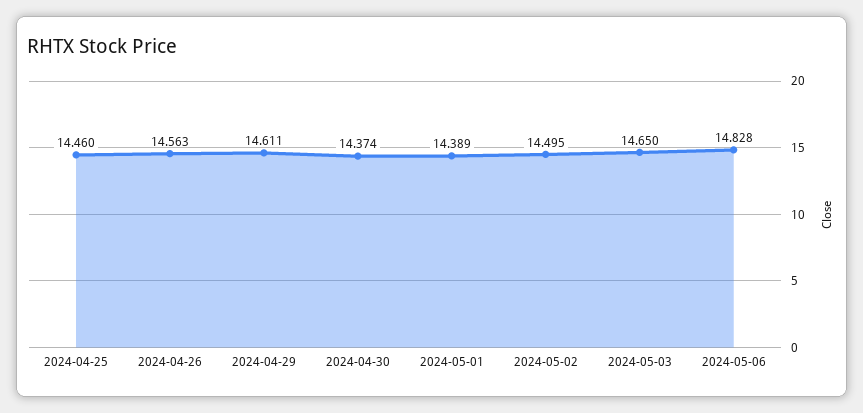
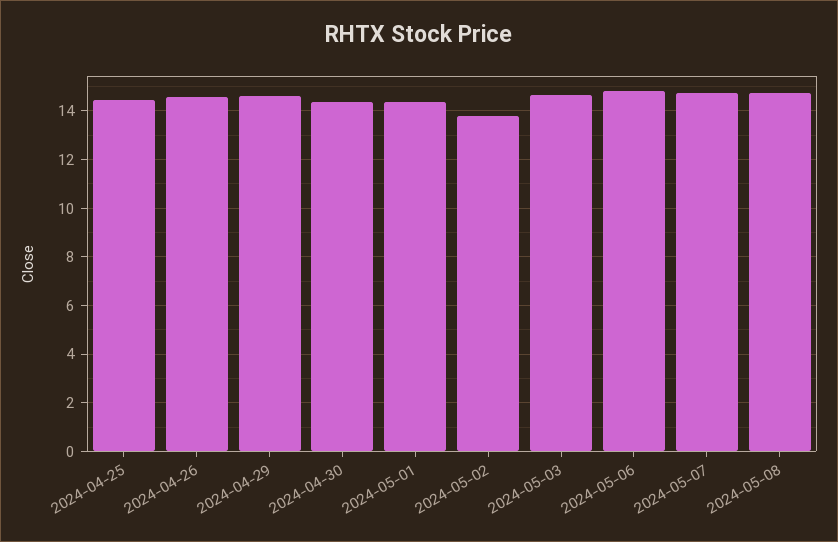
2024-05-02: 14.495 -> 13.75
2024-05-07: none -> 14.75
2024-05-08: none -> 14.75

